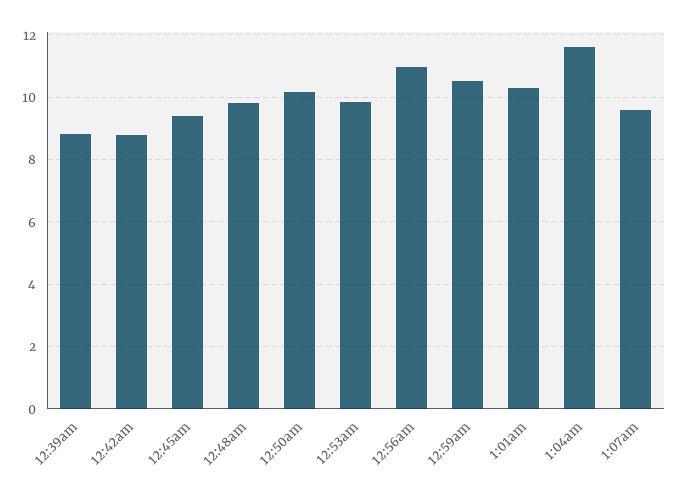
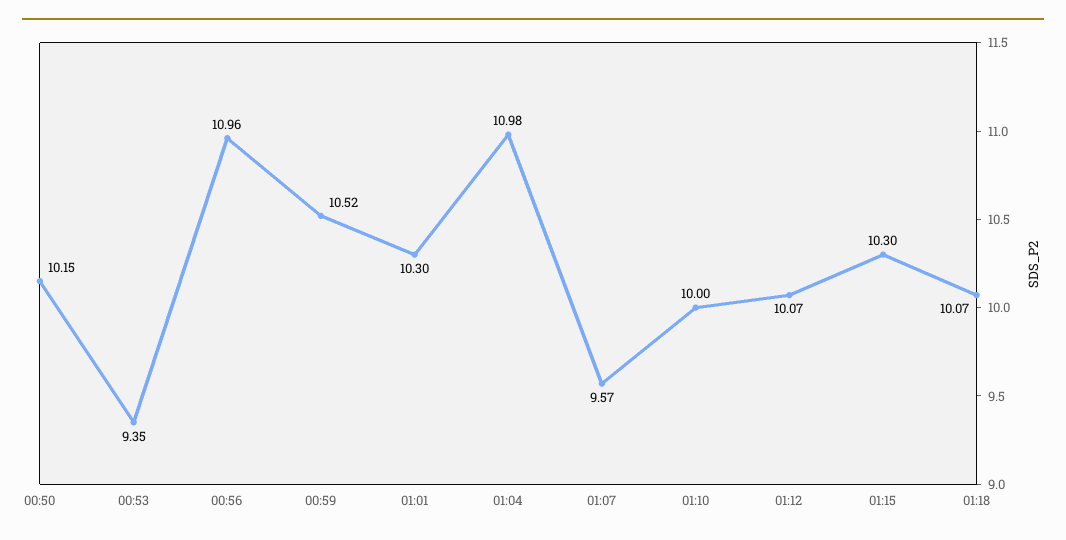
12:39am: 8.8 -> none
12:42am: 8.8 -> none
12:45am: 9.4 -> none
12:48am: 9.8 -> none
12:53am: 9.8 -> 9.35
1:04am: 11.6 -> 10.98
01:10: none -> 10
01:12: none -> 10.07
01:15: none -> 10.3
01:18: none -> 10.07

